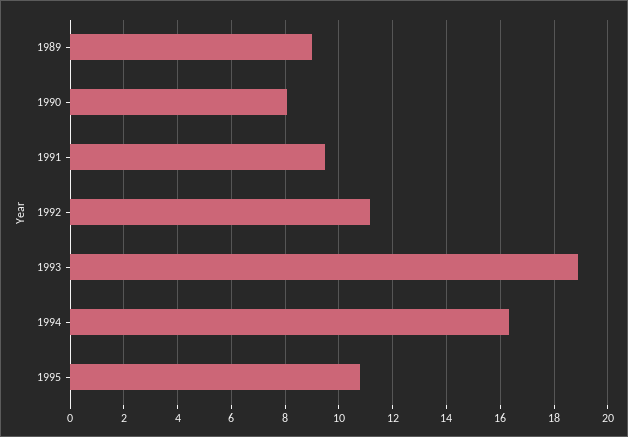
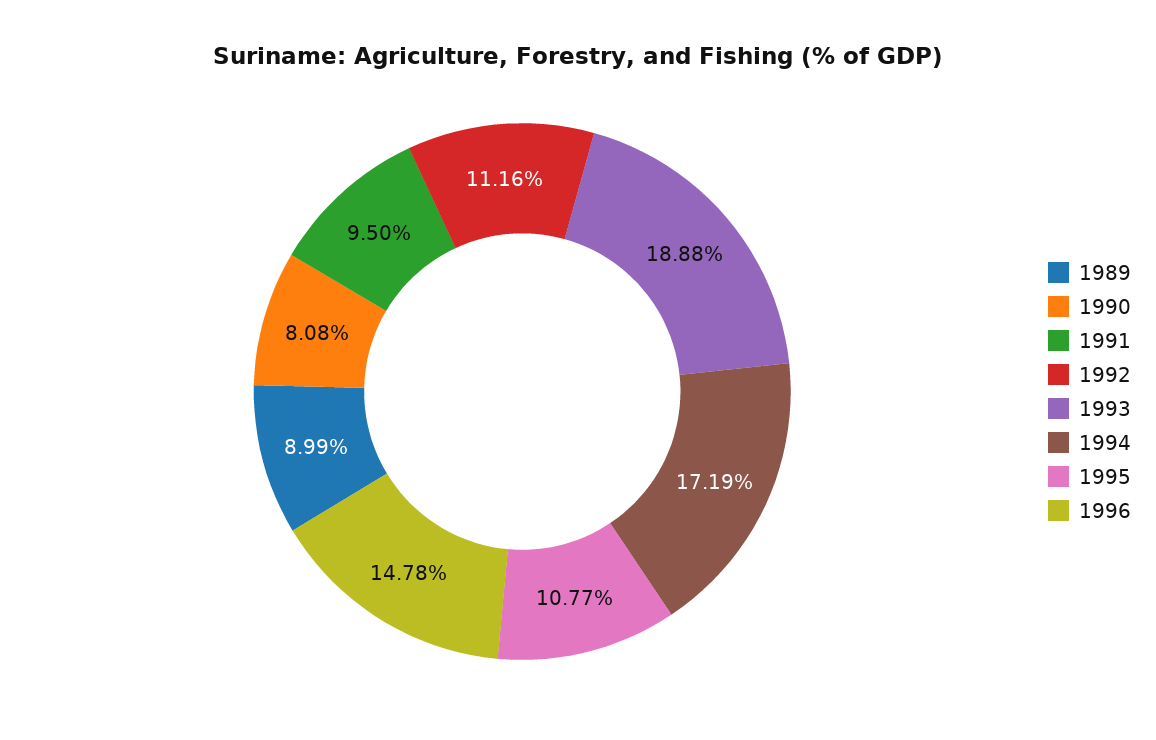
1994: 16.25 -> 17.19
1996: none -> 14.78

